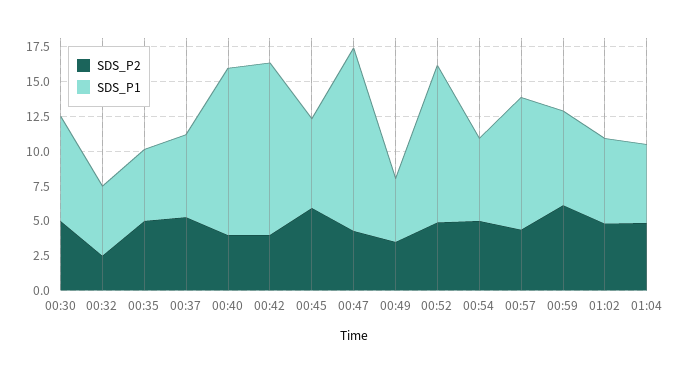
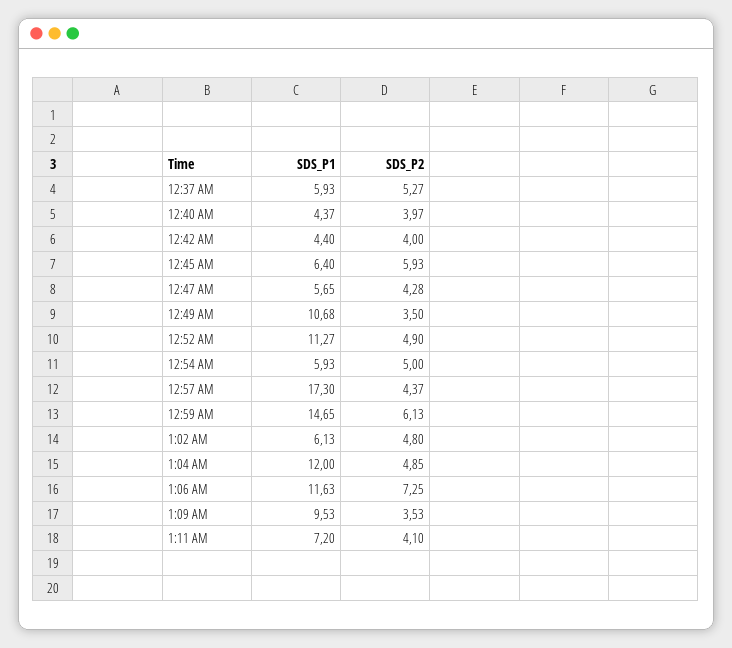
SDS_P2, 00:30: 5 -> none
SDS_P1, 00:30: 7.5 -> none
SDS_P2, 00:32: 2.5 -> none
SDS_P1, 00:32: 5 -> none
SDS_P2, 00:35: 5 -> none
SDS_P1, 00:35: 5 -> none
SDS_P1, 00:40: 12.5 -> 4.37
SDS_P1, 00:42: 12.5 -> 4.4
SDS_P1, 00:47: 12.5 -> 5.65
SDS_P1, 00:49: 5 -> 10.68
SDS_P1, 00:57: 10 -> 17.3
SDS_P1, 00:59: 7.5 -> 14.65
SDS_P1, 01:04: 5 -> 12
SDS_P1, 1:06 AM: none -> 11.63
SDS_P2, 1:06 AM: none -> 7.25
SDS_P1, 1:09 AM: none -> 9.53
SDS_P2, 1:09 AM: none -> 3.53
SDS_P1, 1:11 AM: none -> 7.2
SDS_P2, 1:11 AM: none -> 4.1

